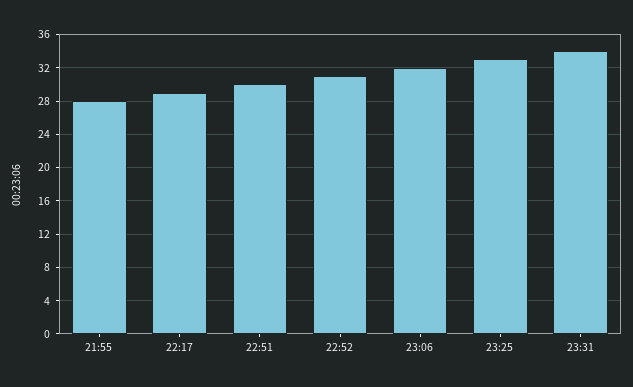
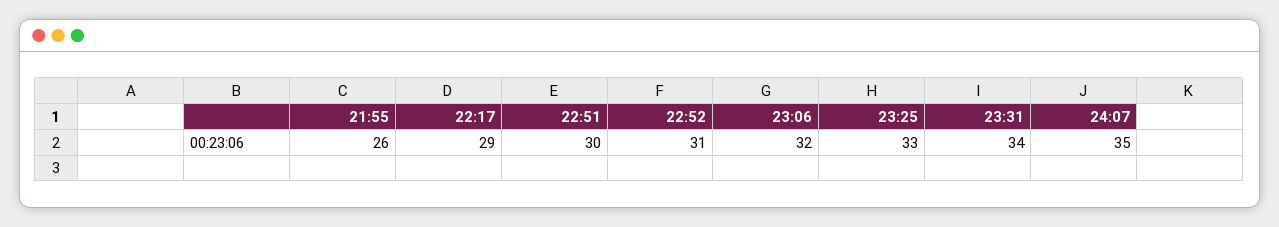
21:55: 28 -> 26
24:07: none -> 35

